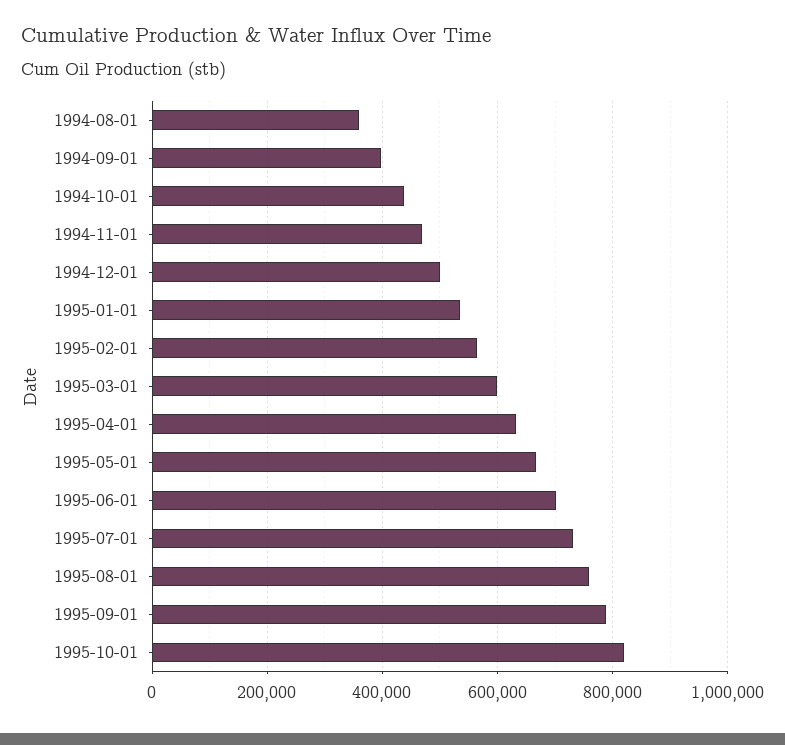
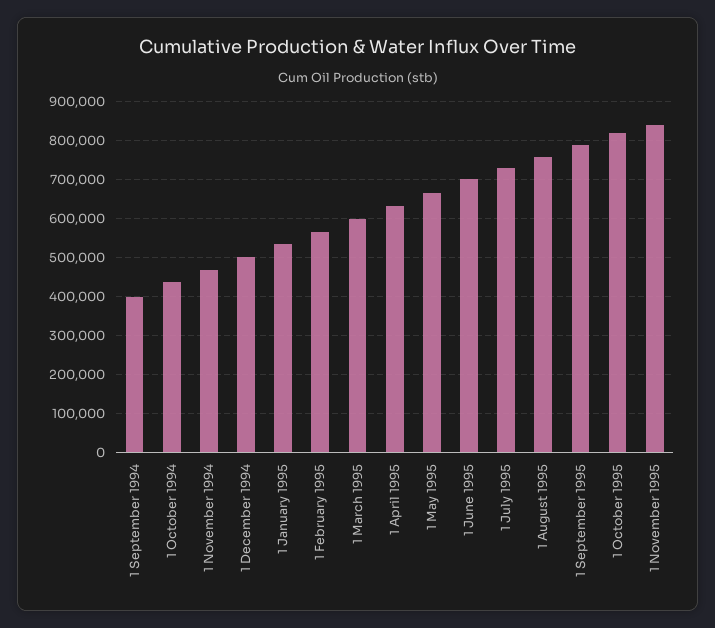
1994-08-01: 360000 -> none
1 November 1995: none -> 840000

